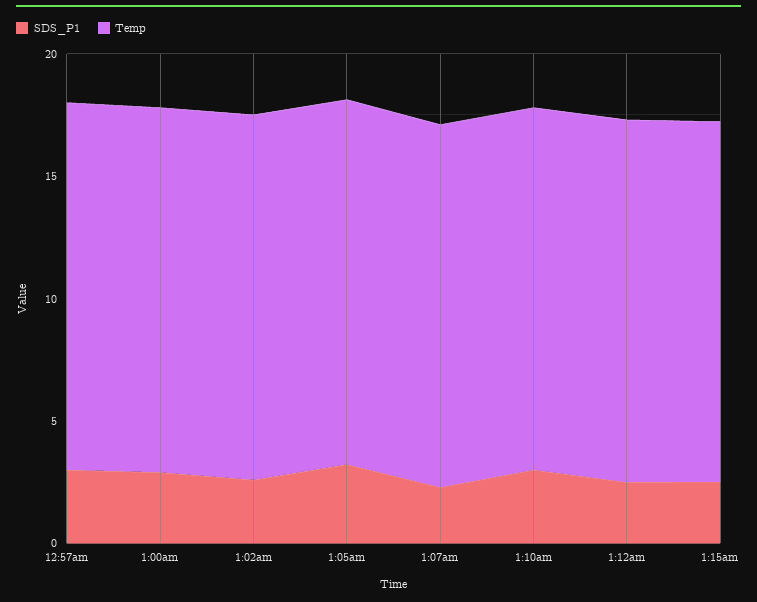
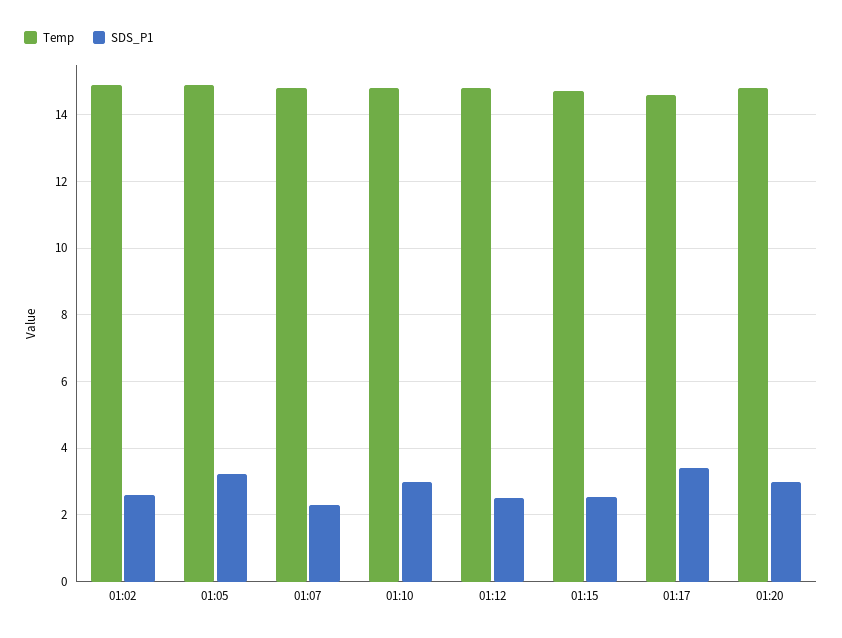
SDS_P1, 12:57am: 3 -> none
Temp, 12:57am: 15 -> none
SDS_P1, 1:00am: 3 -> none
Temp, 1:00am: 15 -> none
Temp, 01:17: none -> 14.6
SDS_P1, 01:17: none -> 3.4
Temp, 01:20: none -> 14.8
SDS_P1, 01:20: none -> 3

